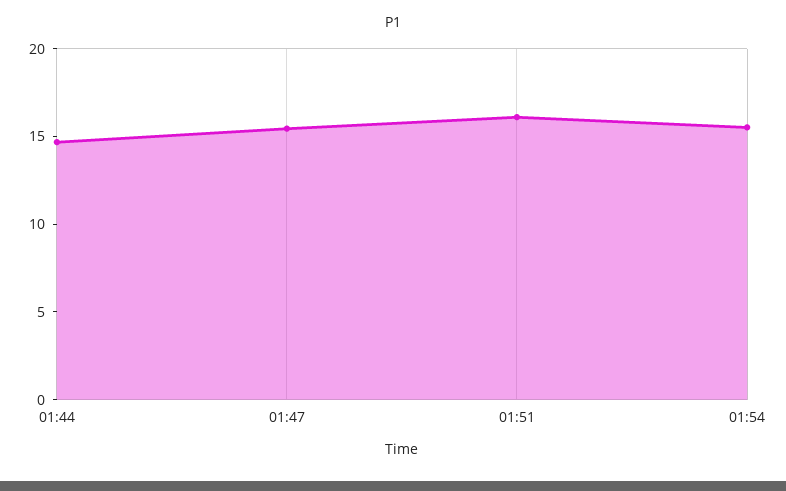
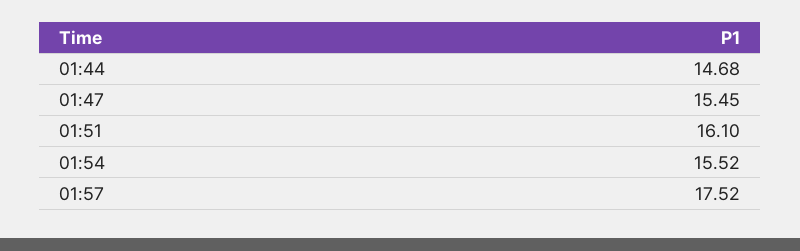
01:57: none -> 17.52

